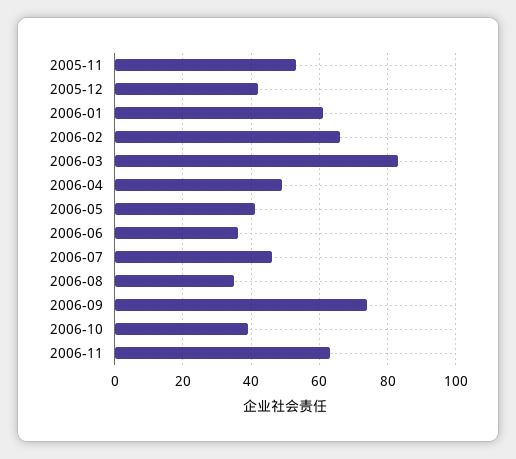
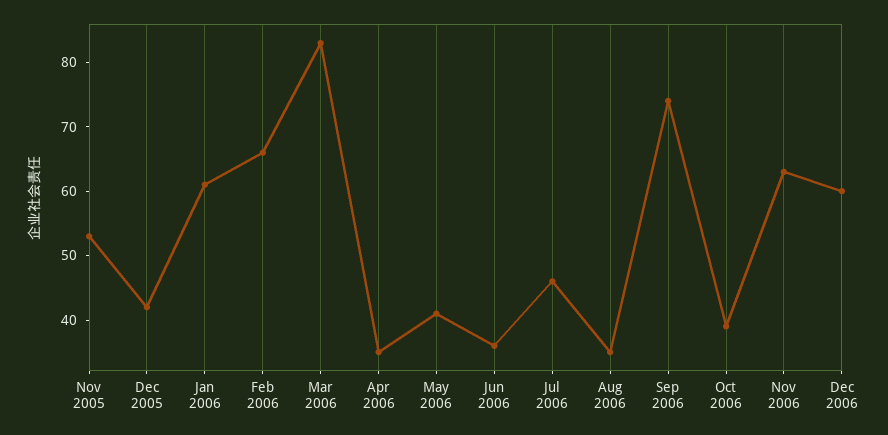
2006-04: 50 -> 35
Dec 2006: none -> 60

